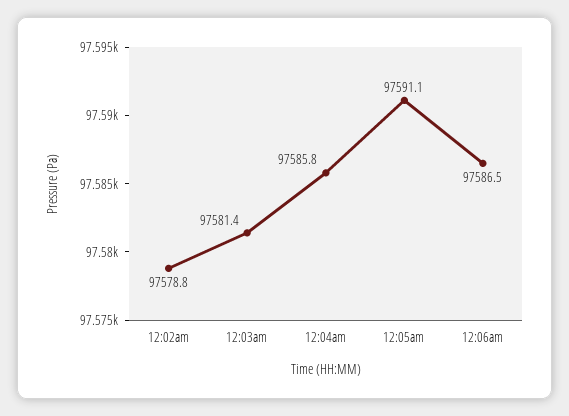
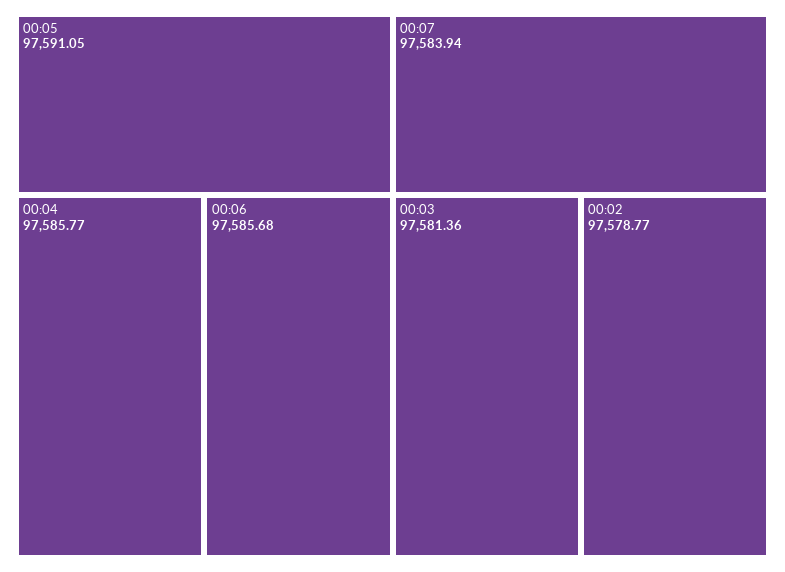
12:06am: 97586.5 -> 97585.68
00:07: none -> 97583.94

